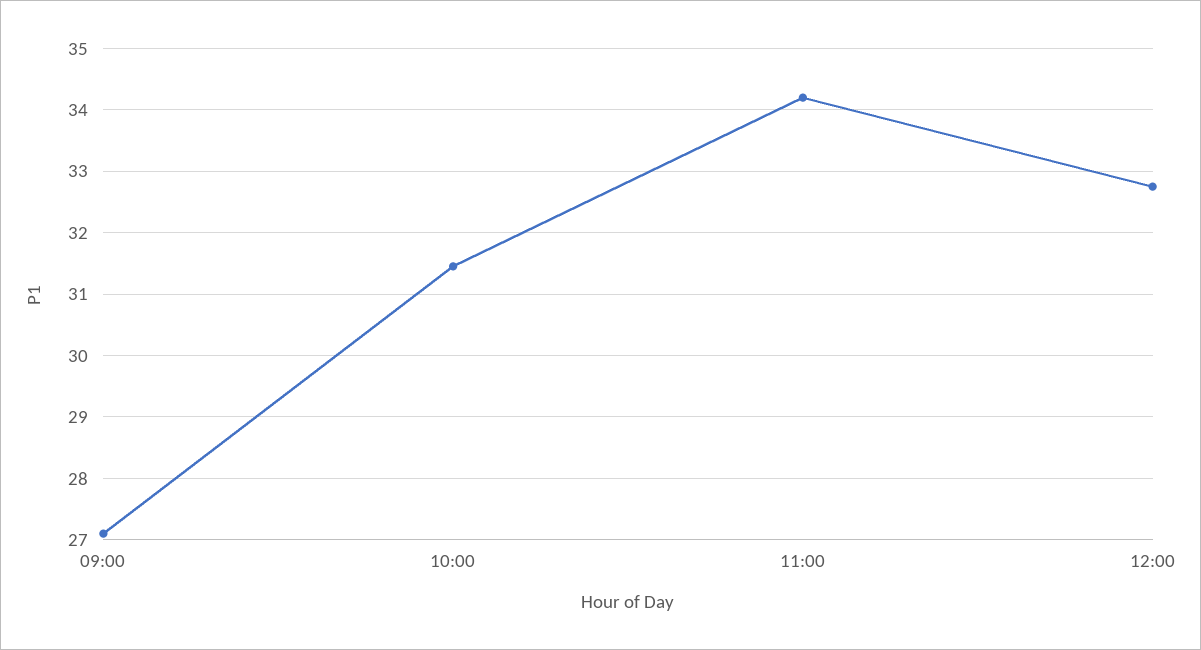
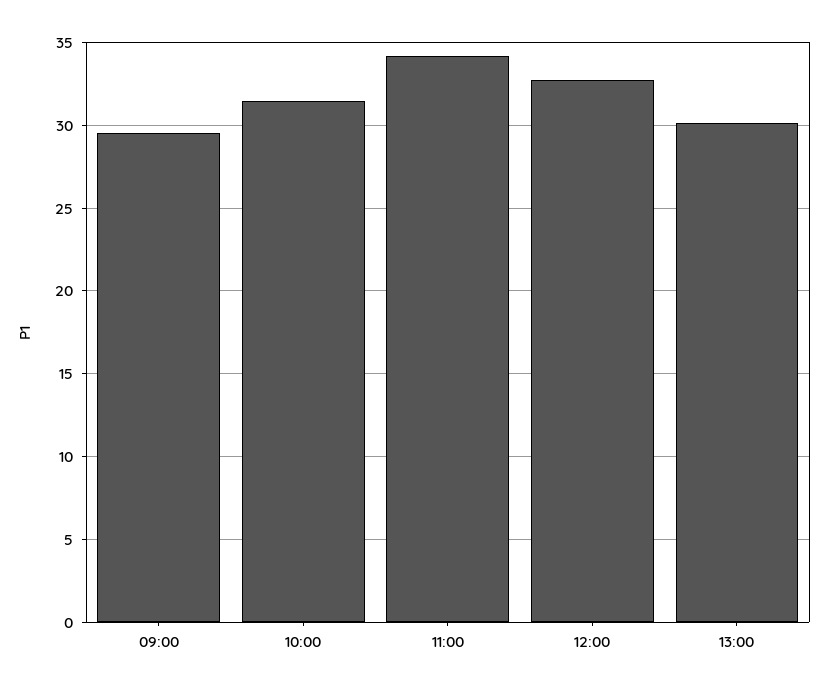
09:00: 27.1 -> 29.5
13:00: none -> 30

